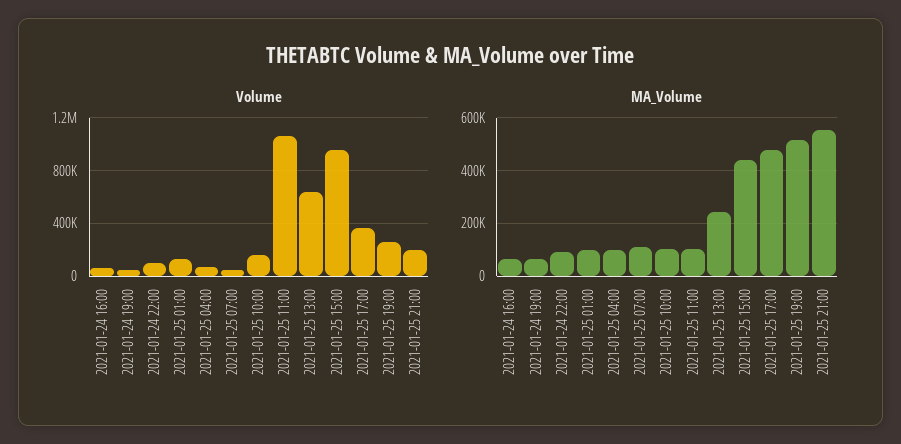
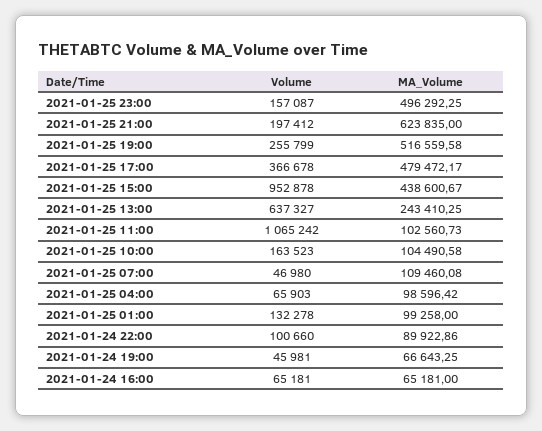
MA_Volume, 2021-01-25 21:00: 550000 -> 623835
Volume, 2021-01-25 23:00: none -> 157087
MA_Volume, 2021-01-25 23:00: none -> 496292.25

